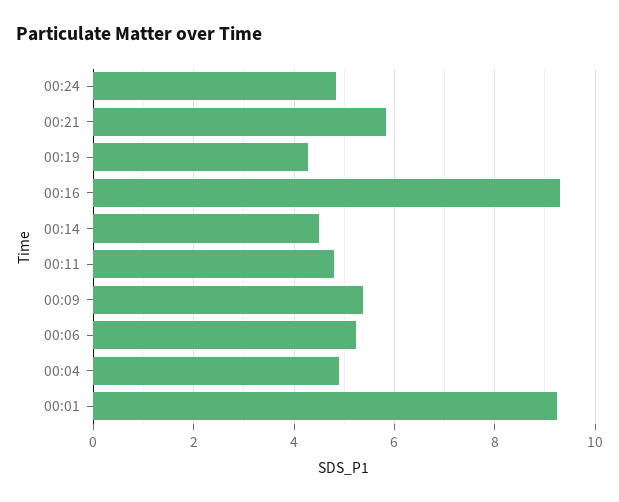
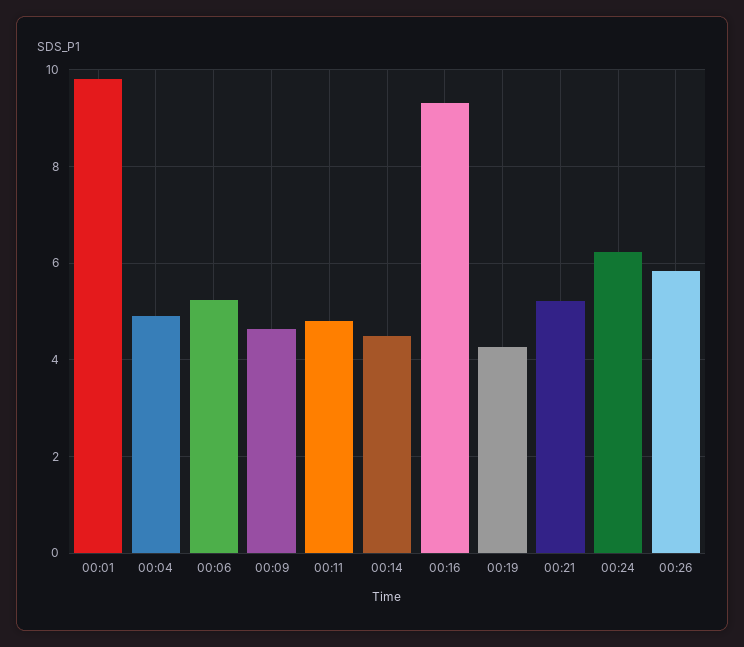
00:24: 4.8 -> 6.2
00:21: 5.8 -> 5.2
00:09: 5.4 -> 4.6
00:01: 9.2 -> 9.8
00:26: none -> 5.8

